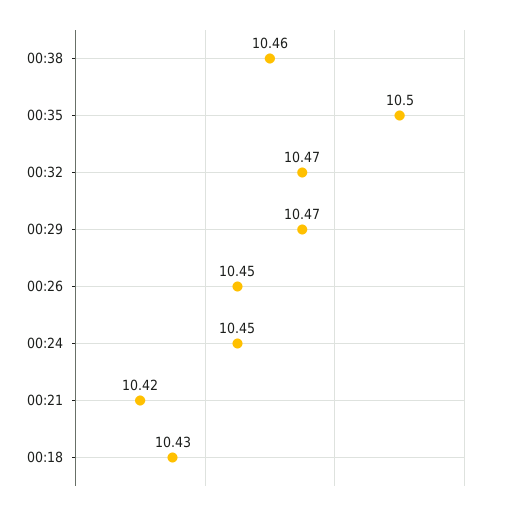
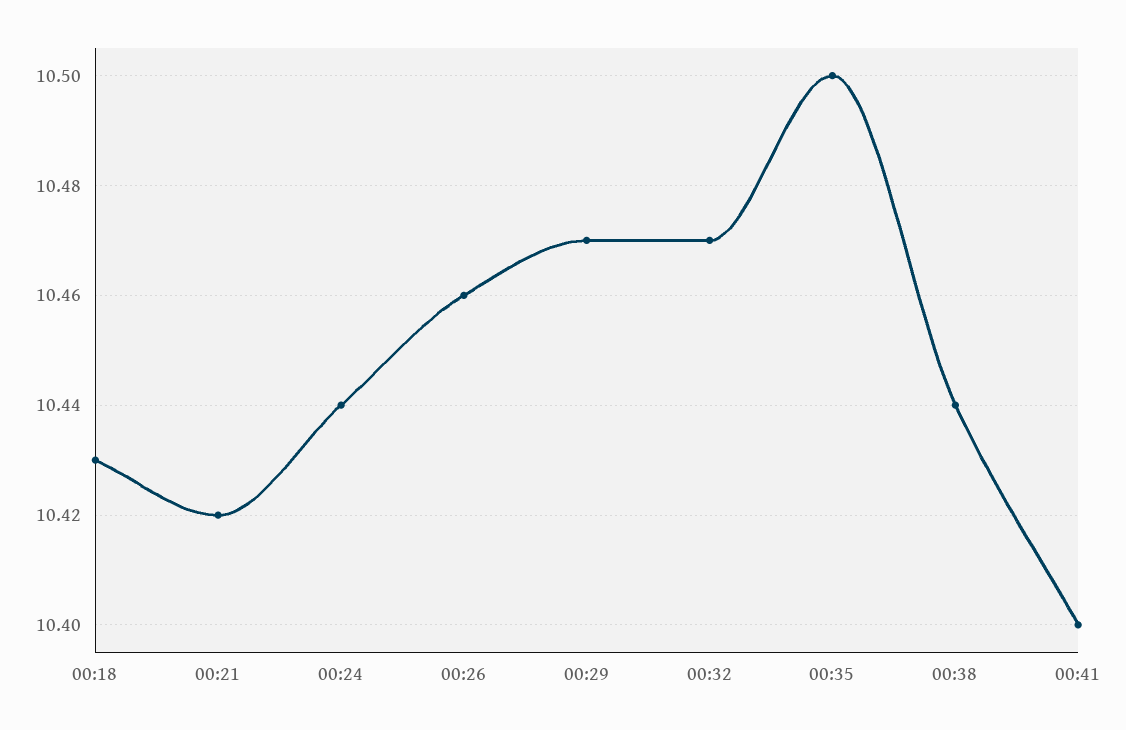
00:38: 10.46 -> 10.44
00:26: 10.45 -> 10.46
00:24: 10.45 -> 10.44
00:41: none -> 10.4

